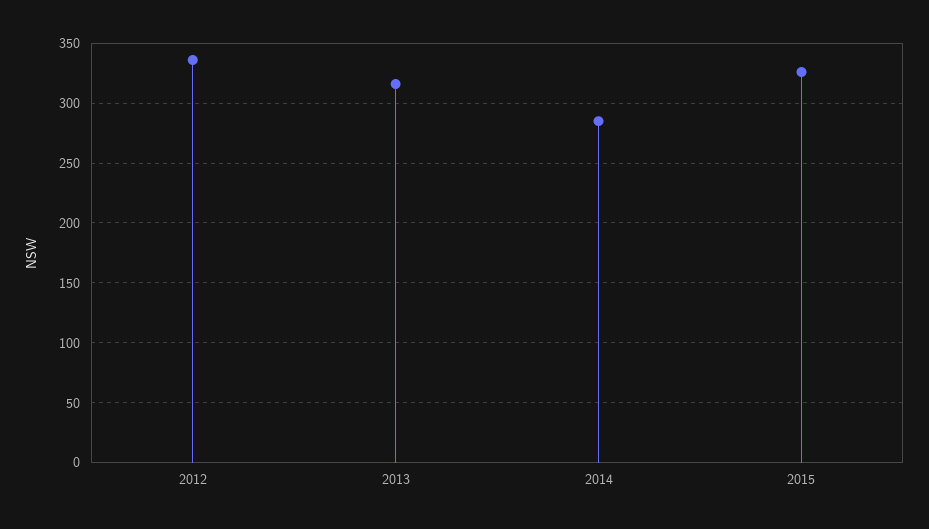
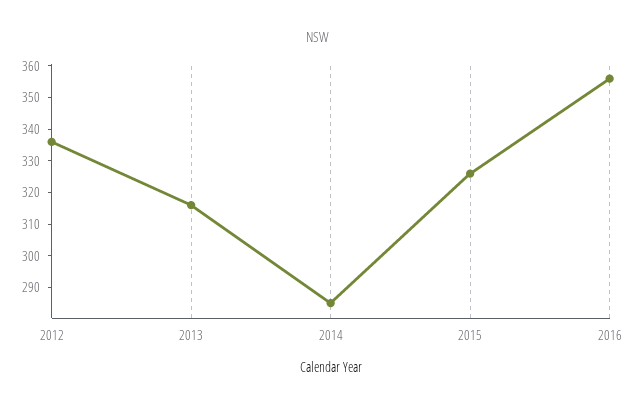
2016: none -> 355

